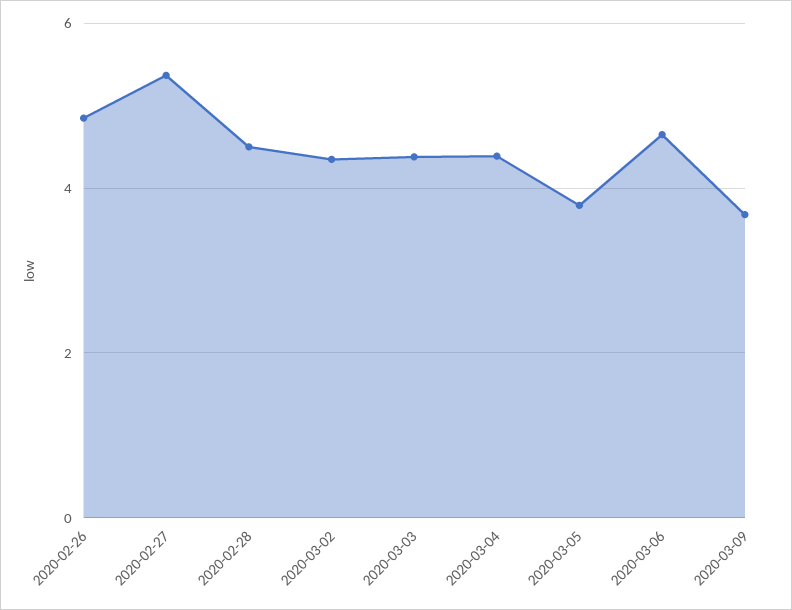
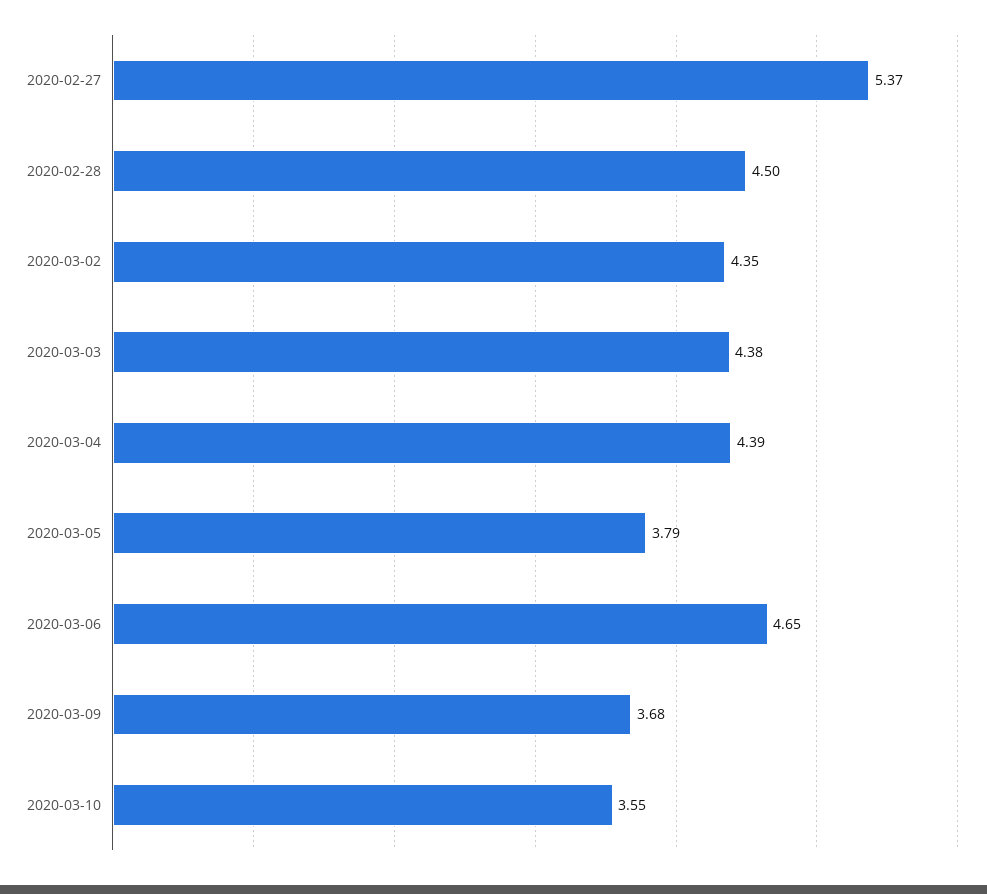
2020-02-26: 4.8 -> none
2020-03-10: none -> 3.55

